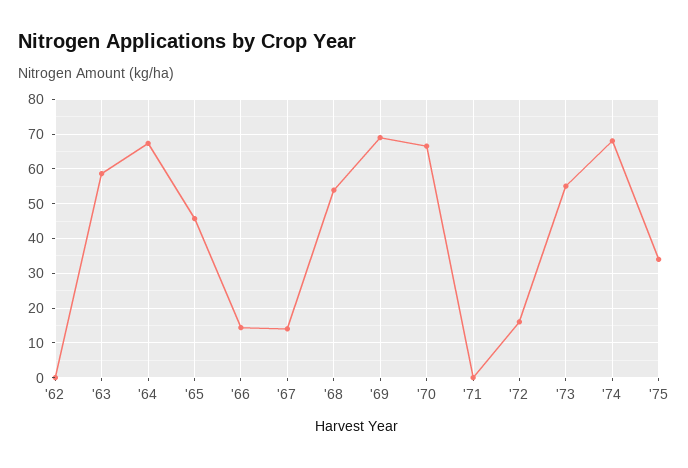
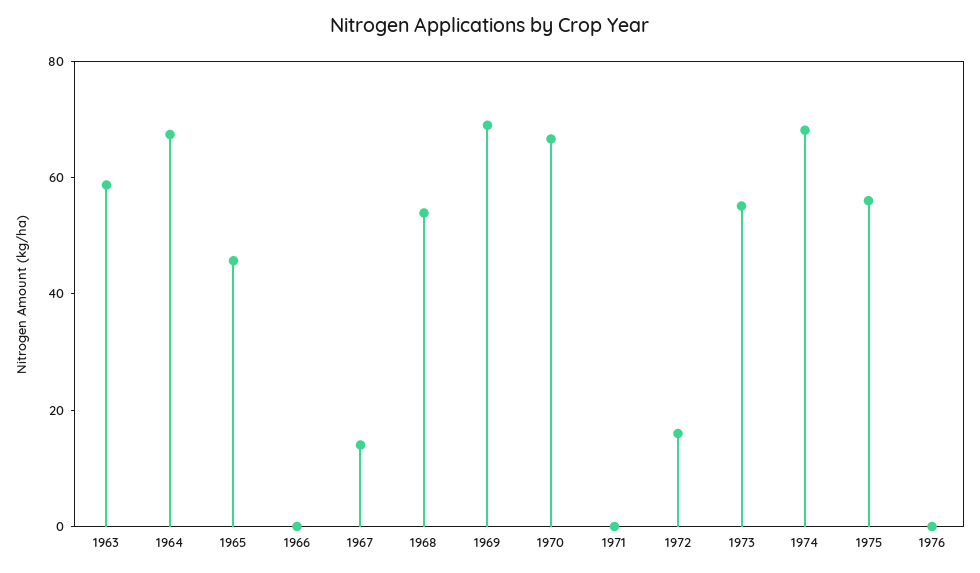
'62: 0 -> none
'66: 14 -> 0
'75: 34 -> 55
1976: none -> 0

